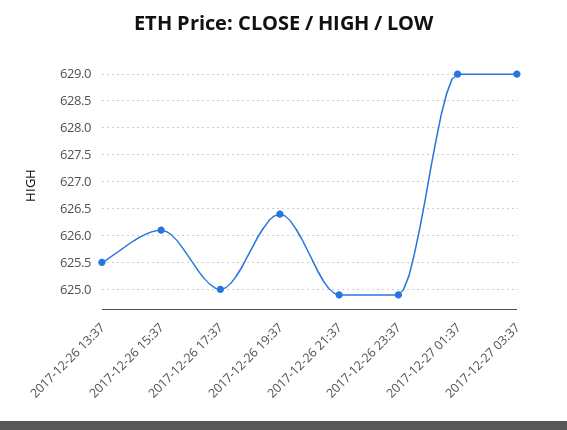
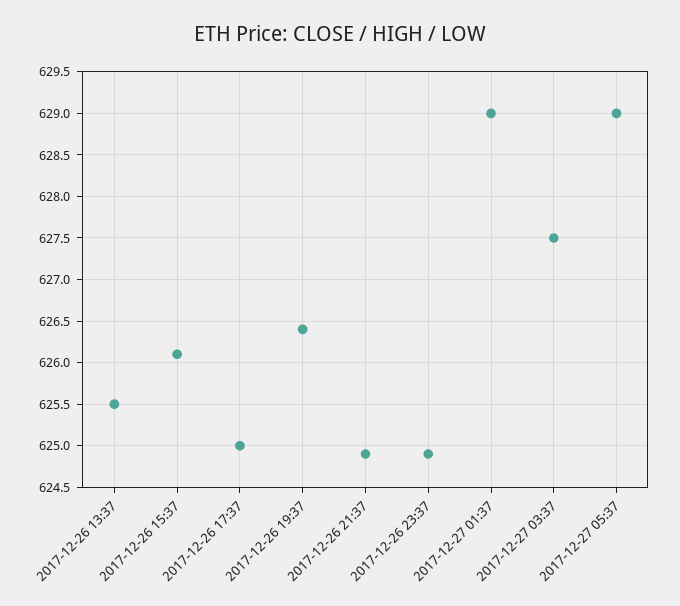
2017-12-27 03:37: 629 -> 627.5
2017-12-27 05:37: none -> 629

